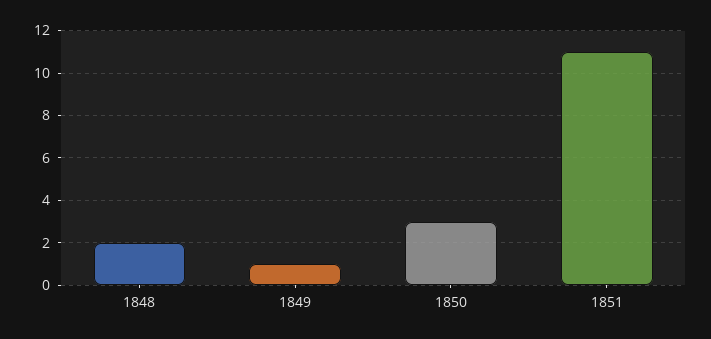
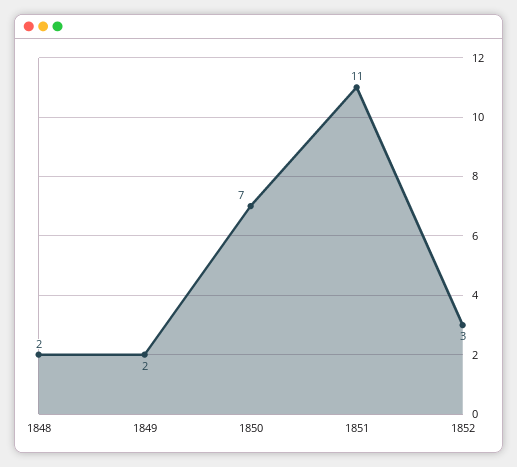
1849: 1 -> 2
1850: 3 -> 7
1852: none -> 3

